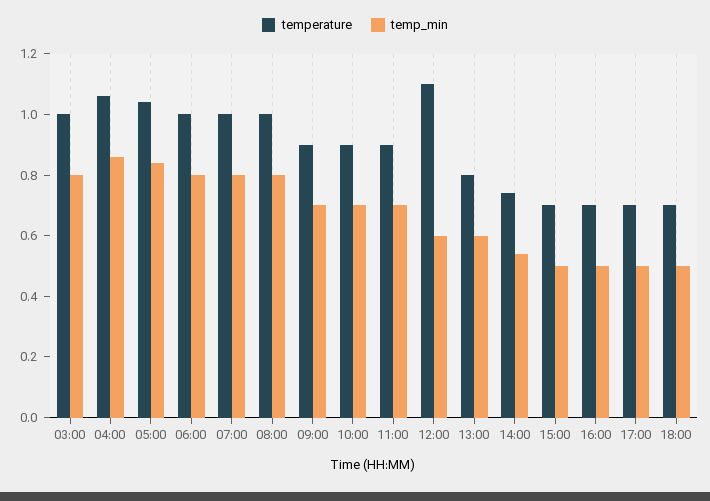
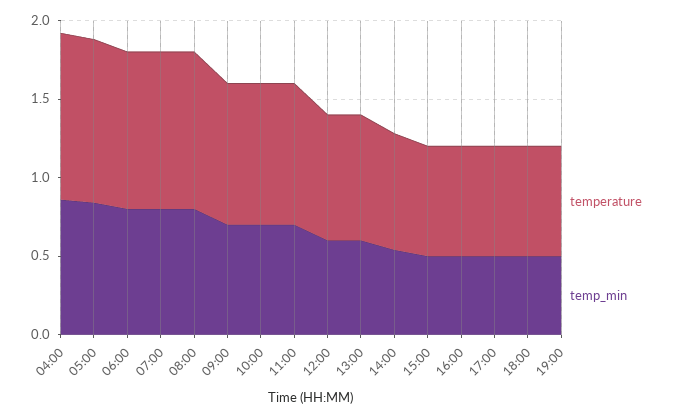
temperature, 03:00: 1 -> none
temp_min, 03:00: 0.8 -> none
temperature, 12:00: 1.1 -> 0.8
temperature, 19:00: none -> 0.7
temp_min, 19:00: none -> 0.5

